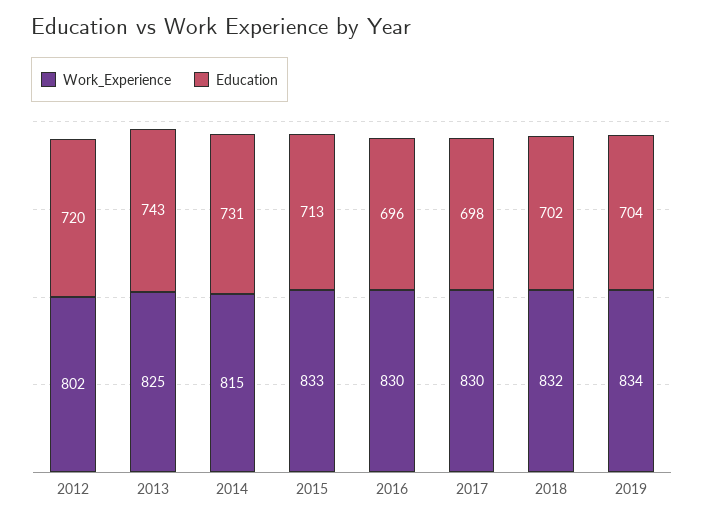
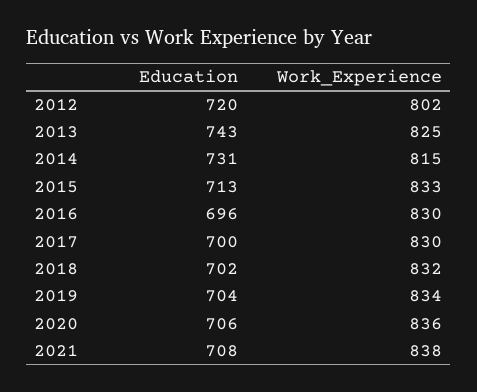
Education, 2017: 698 -> 700
Education, 2020: none -> 706
Work_Experience, 2020: none -> 836
Education, 2021: none -> 708
Work_Experience, 2021: none -> 838

